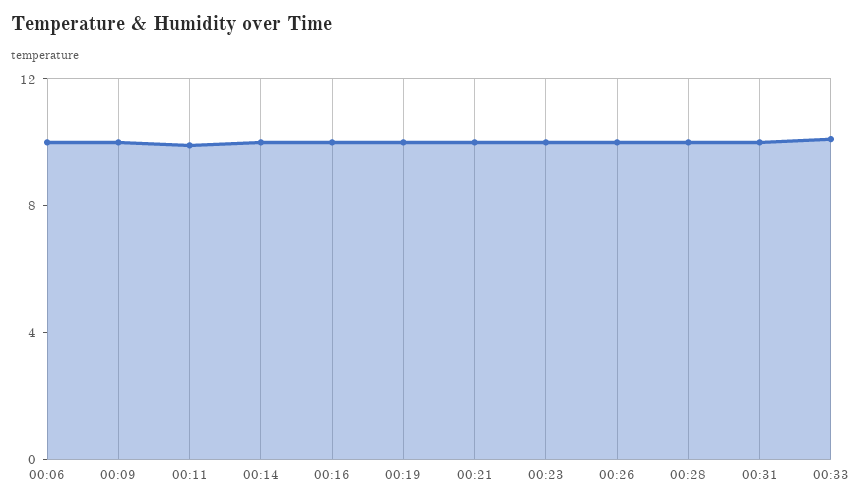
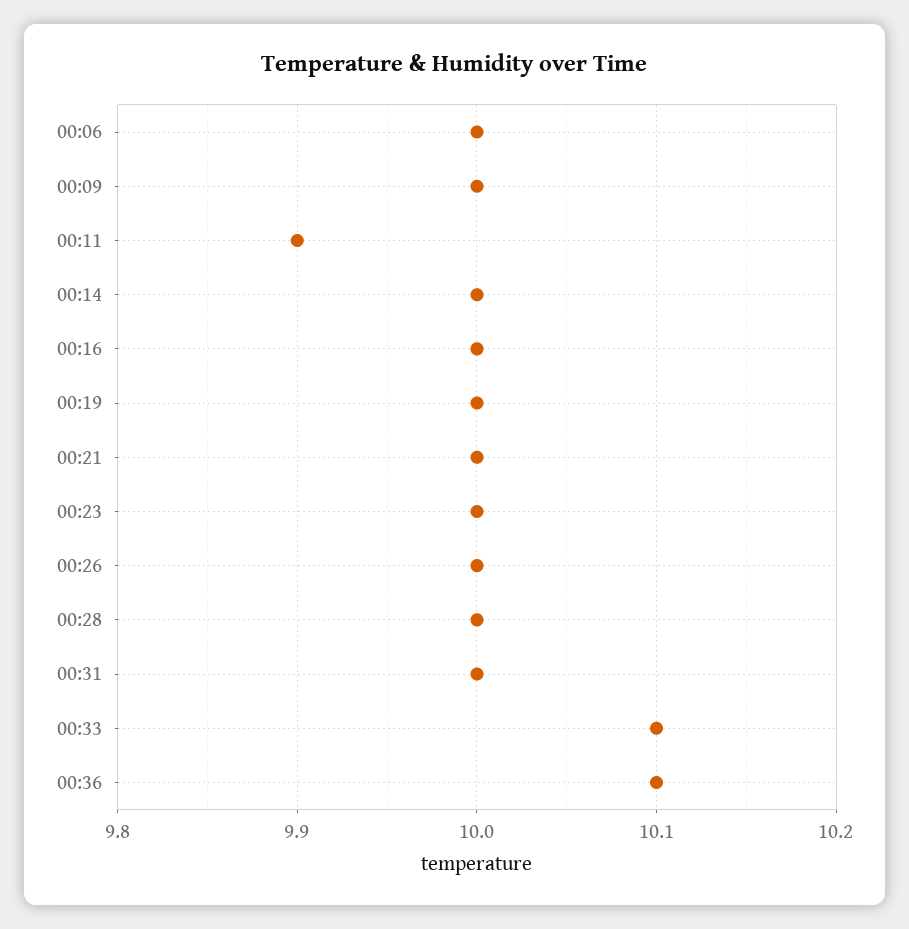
00:36: none -> 10.1

